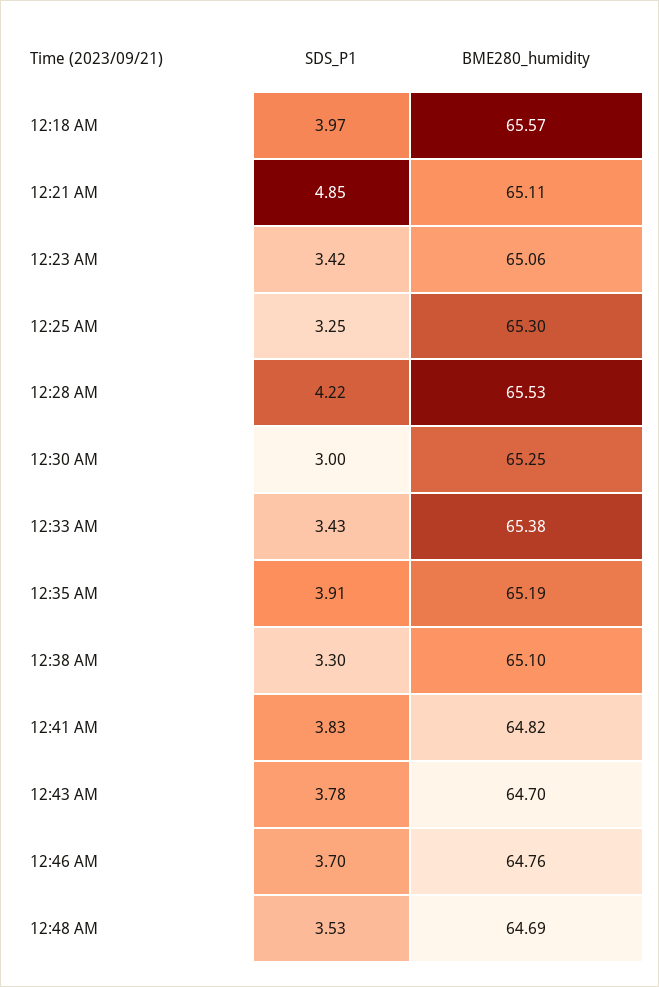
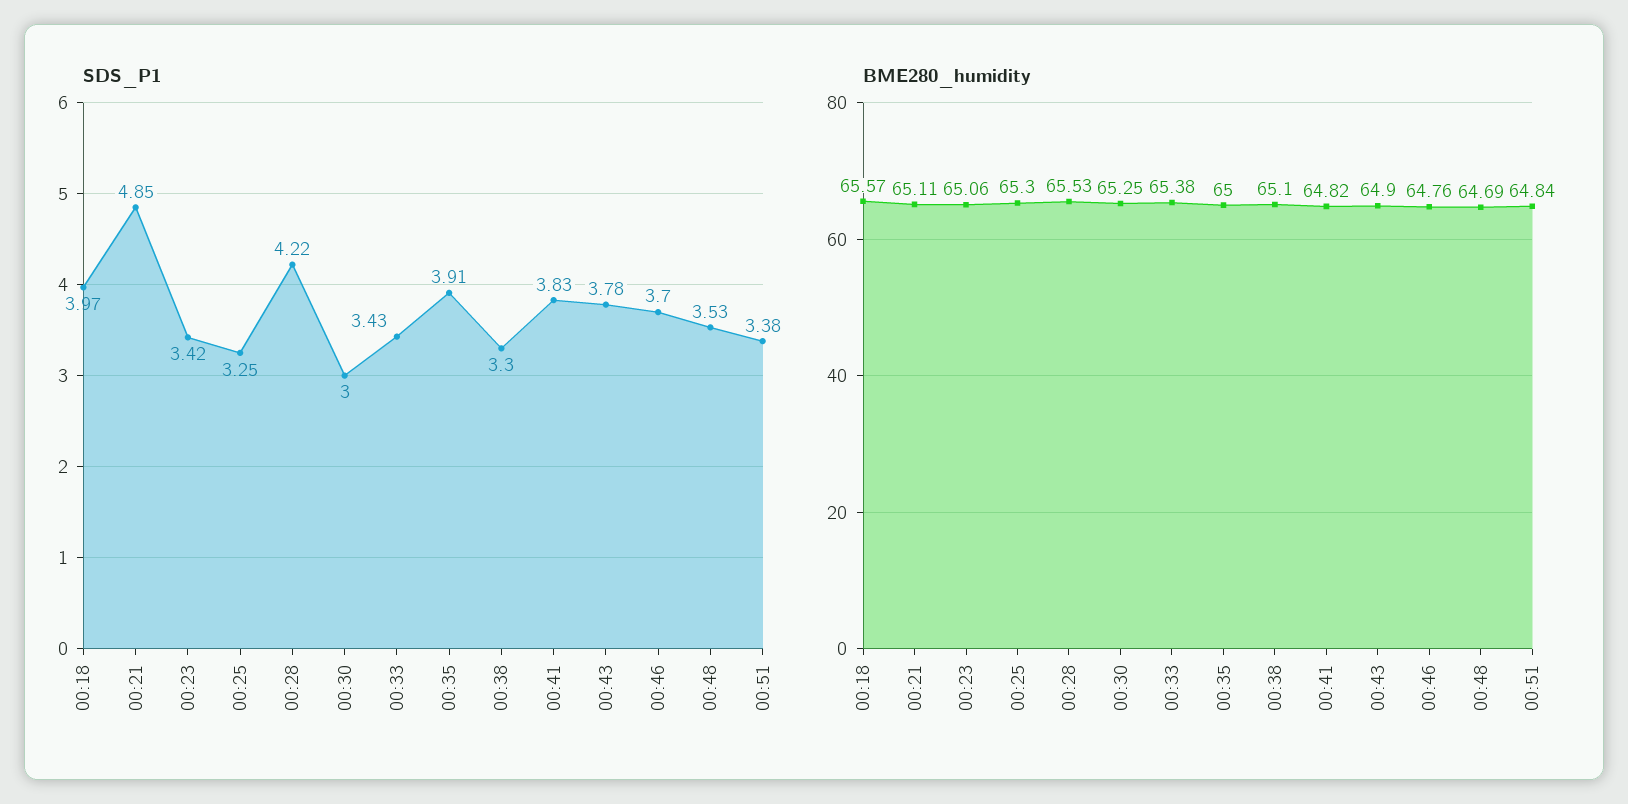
BME280_humidity, 12:35 AM: 65.19 -> 65
BME280_humidity, 12:43 AM: 64.7 -> 64.9
SDS_P1, 00:51: none -> 3.38
BME280_humidity, 00:51: none -> 64.84

